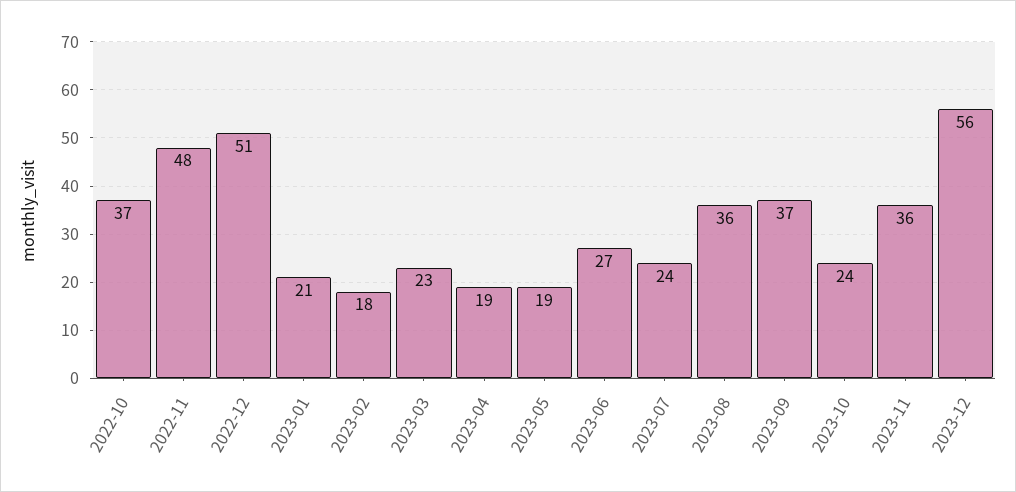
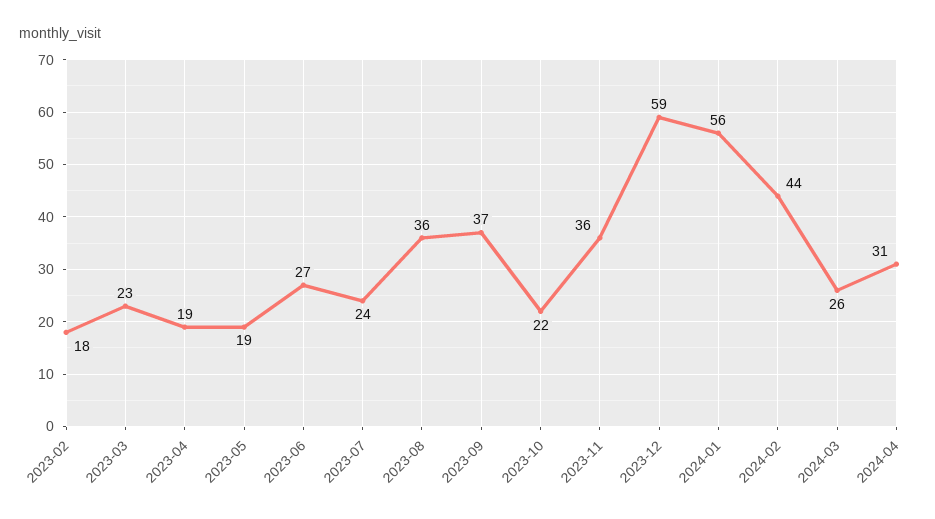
2022-10: 37 -> none
2022-11: 48 -> none
2022-12: 51 -> none
2023-01: 21 -> none
2023-10: 24 -> 22
2023-12: 56 -> 59
2024-01: none -> 56
2024-02: none -> 44
2024-03: none -> 26
2024-04: none -> 31

